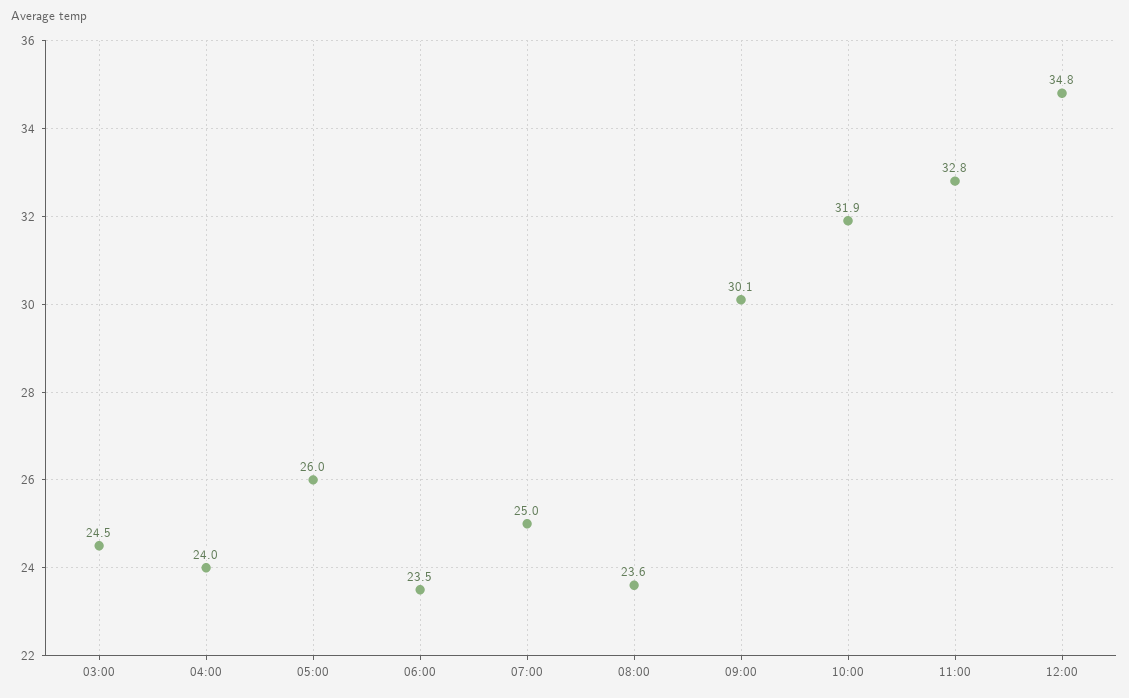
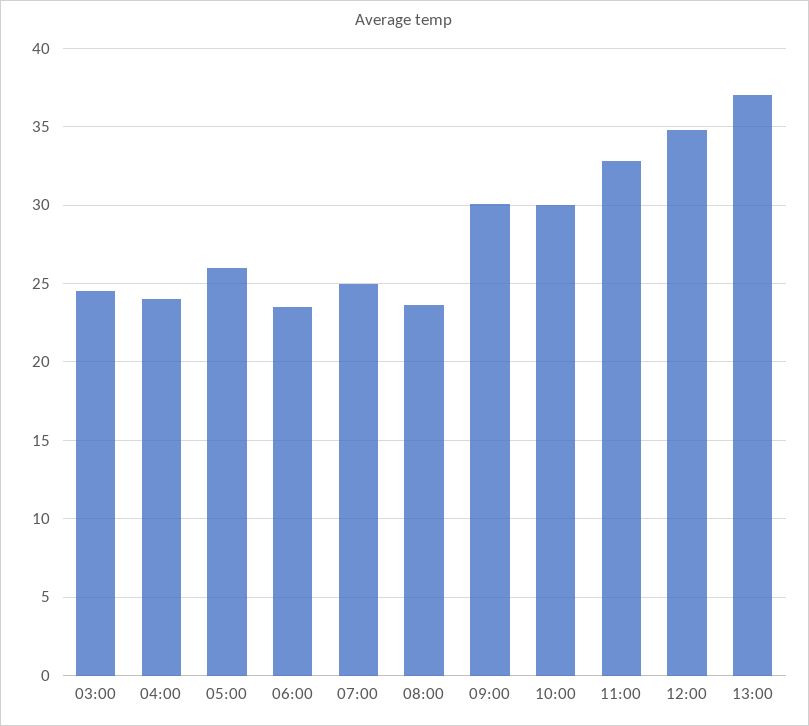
10:00: 31.9 -> 30
13:00: none -> 37

